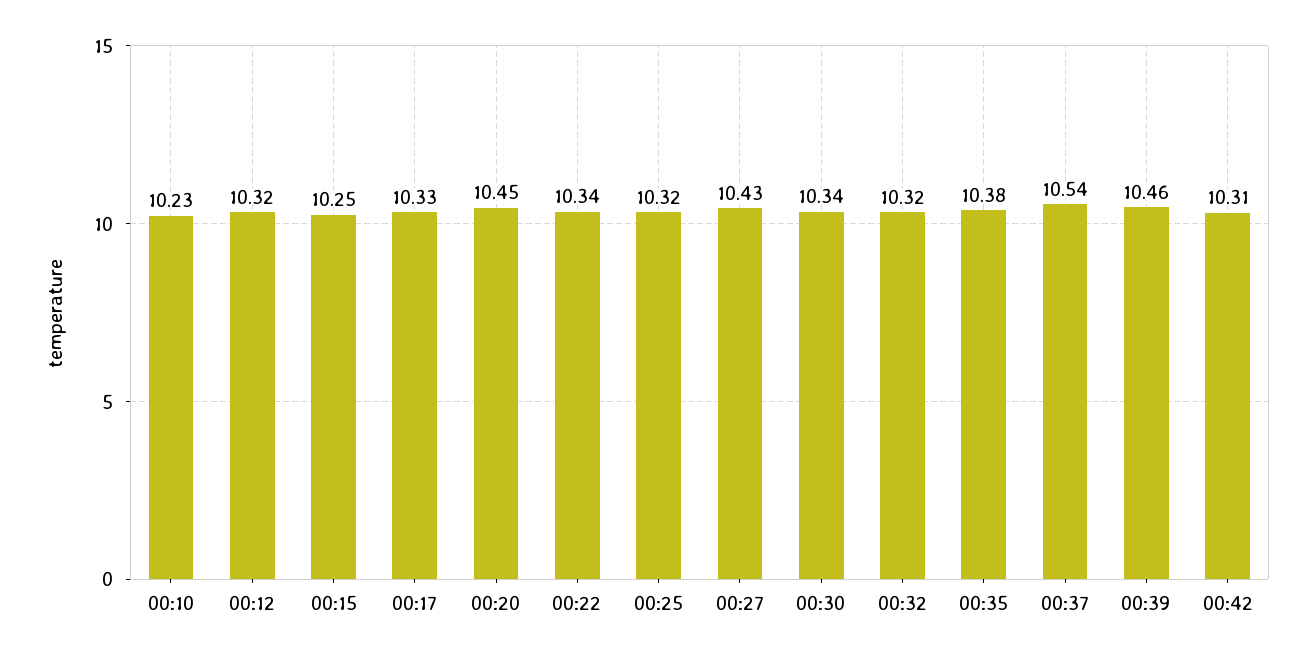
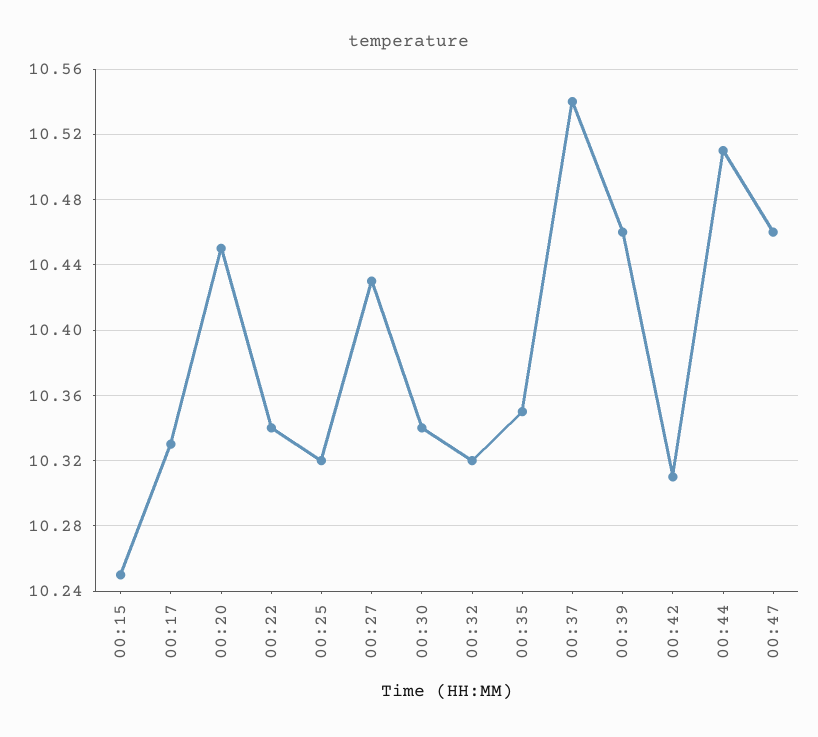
00:10: 10.23 -> none
00:12: 10.32 -> none
00:35: 10.38 -> 10.35
00:44: none -> 10.51
00:47: none -> 10.46

